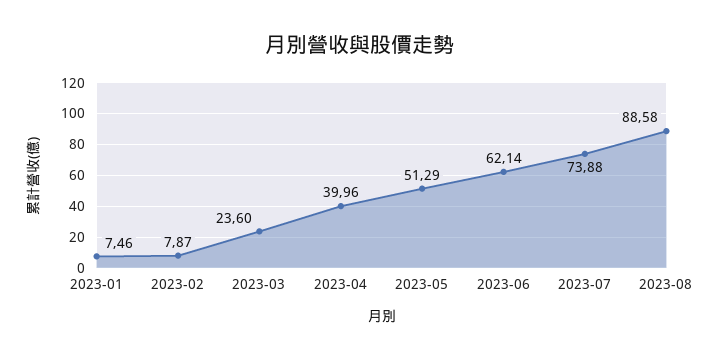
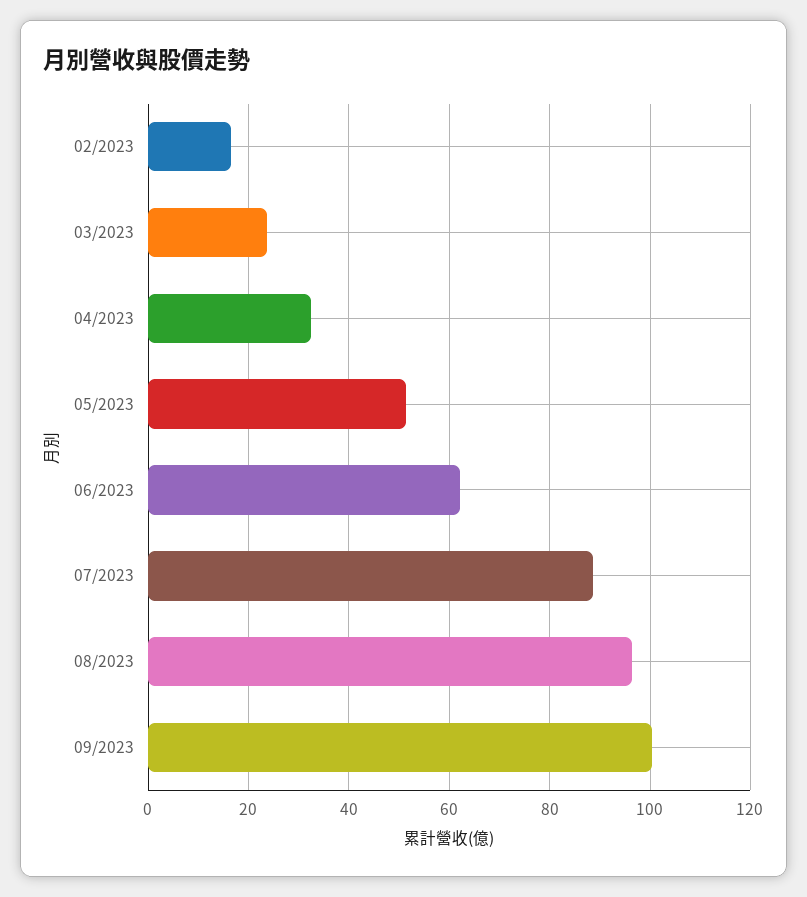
2023-01: 7.46 -> none
2023-02: 7.87 -> 16
2023-04: 39.96 -> 32
2023-07: 73.88 -> 88
2023-08: 88.58 -> 96
09/2023: none -> 100

